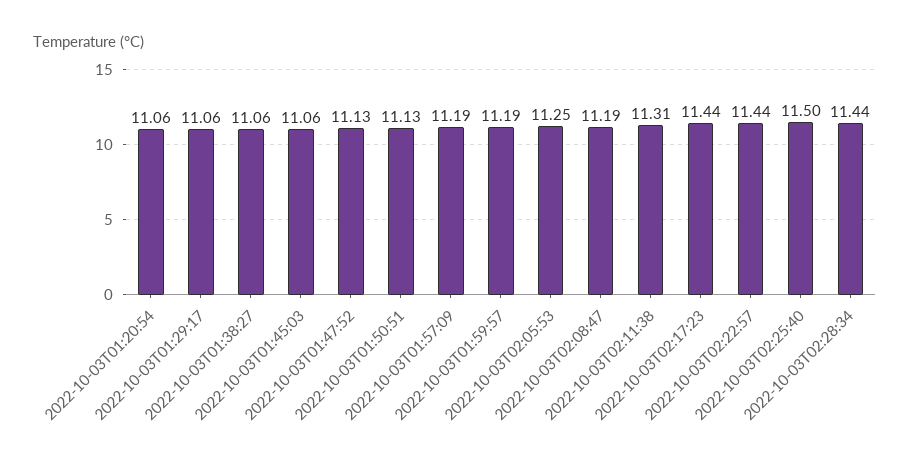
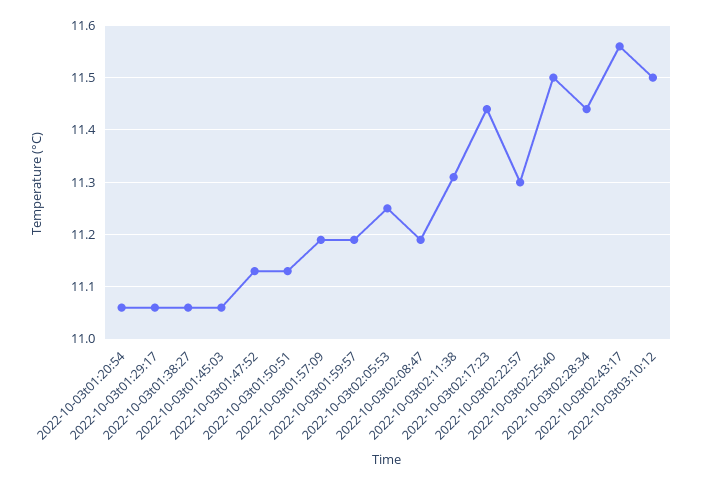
2022-10-03T02:22:57: 11.44 -> 11.3
2022-10-03t02:43:17: none -> 11.55
2022-10-03t03:10:12: none -> 11.5

